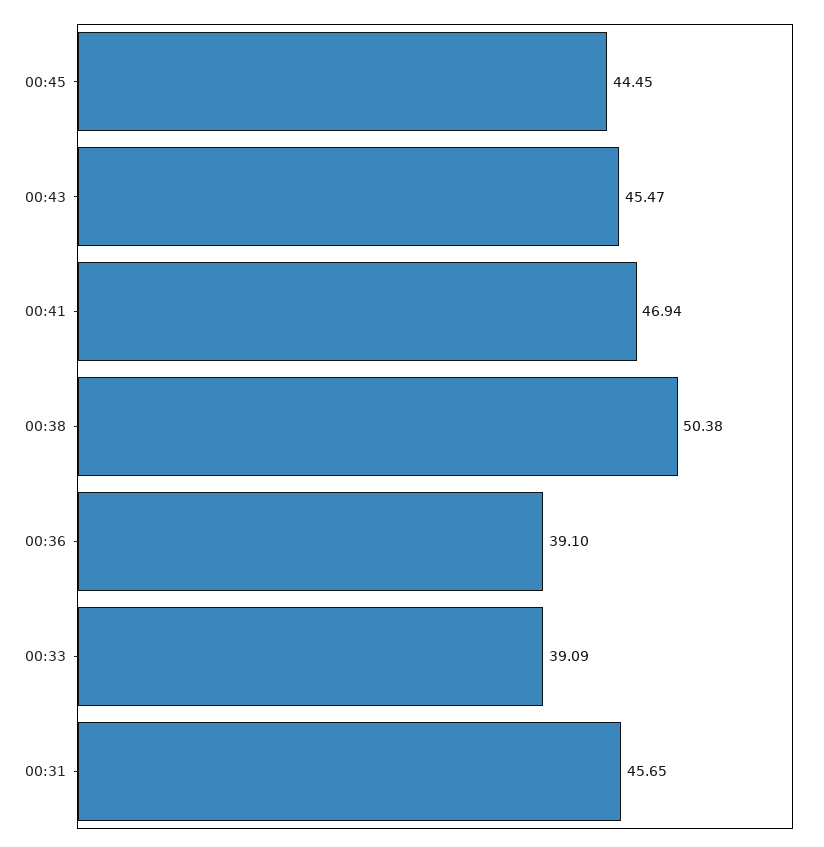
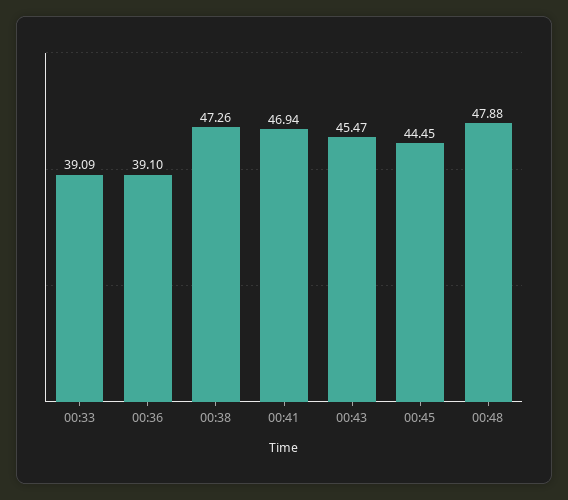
00:38: 50.38 -> 47.26
00:31: 45.65 -> none
00:48: none -> 47.88

